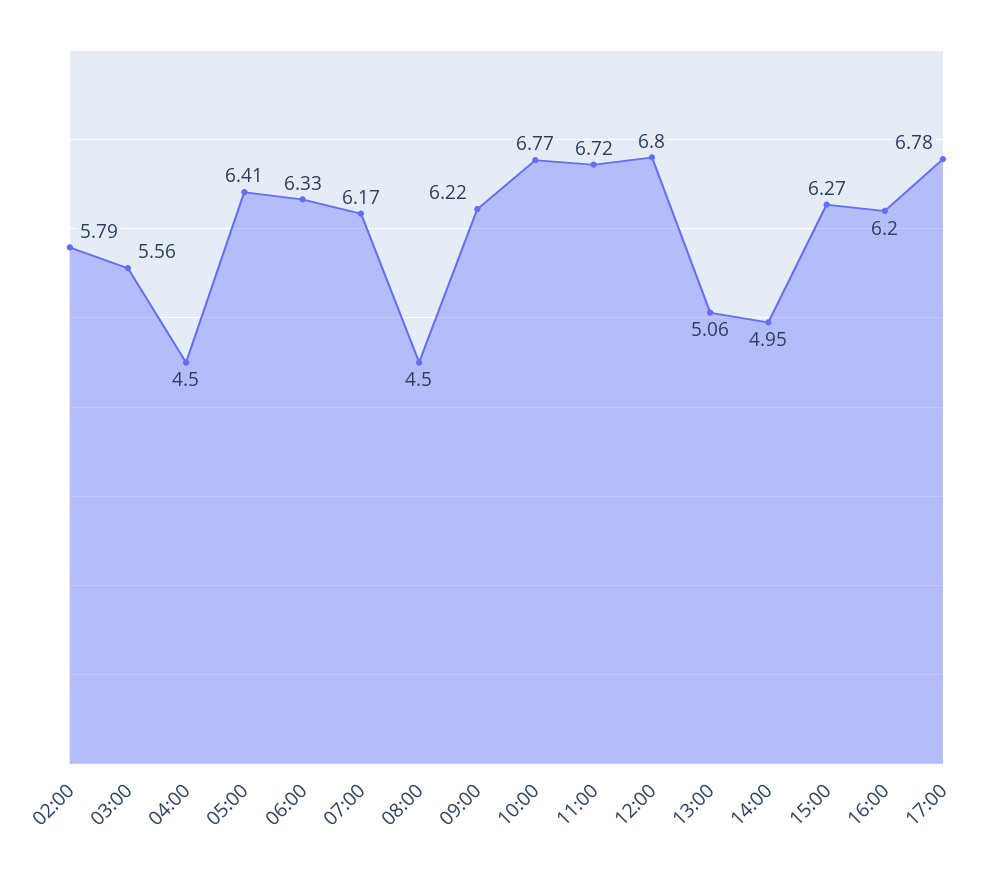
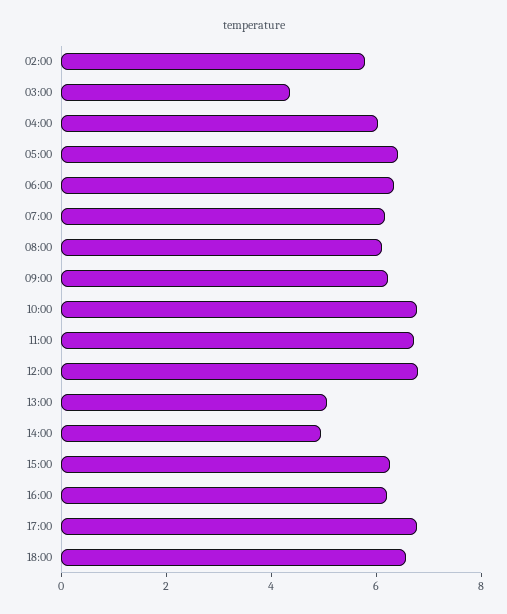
03:00: 5.56 -> 4.5
04:00: 4.5 -> 6
08:00: 4.5 -> 6
18:00: none -> 6.5

